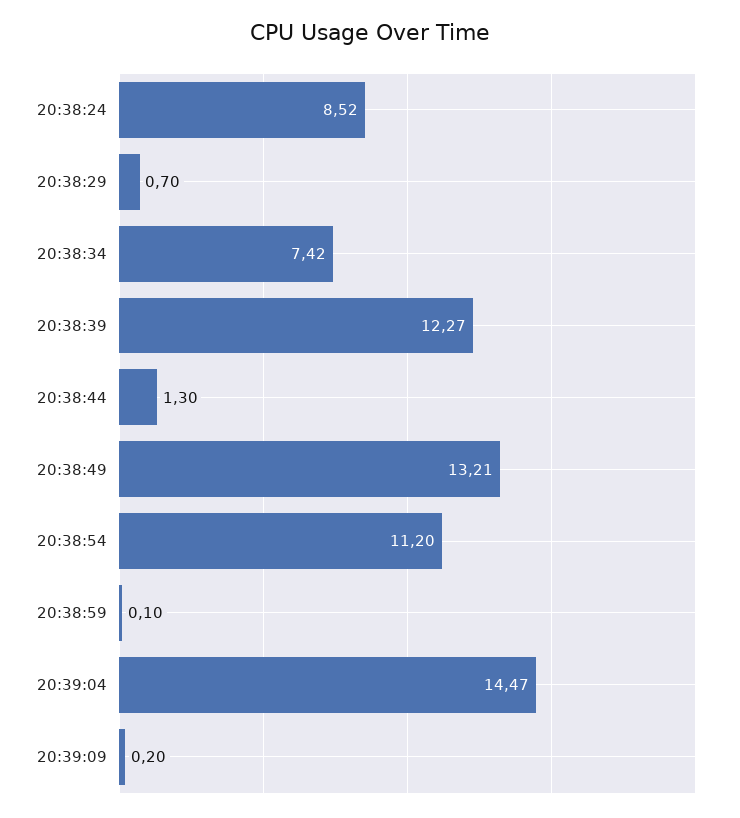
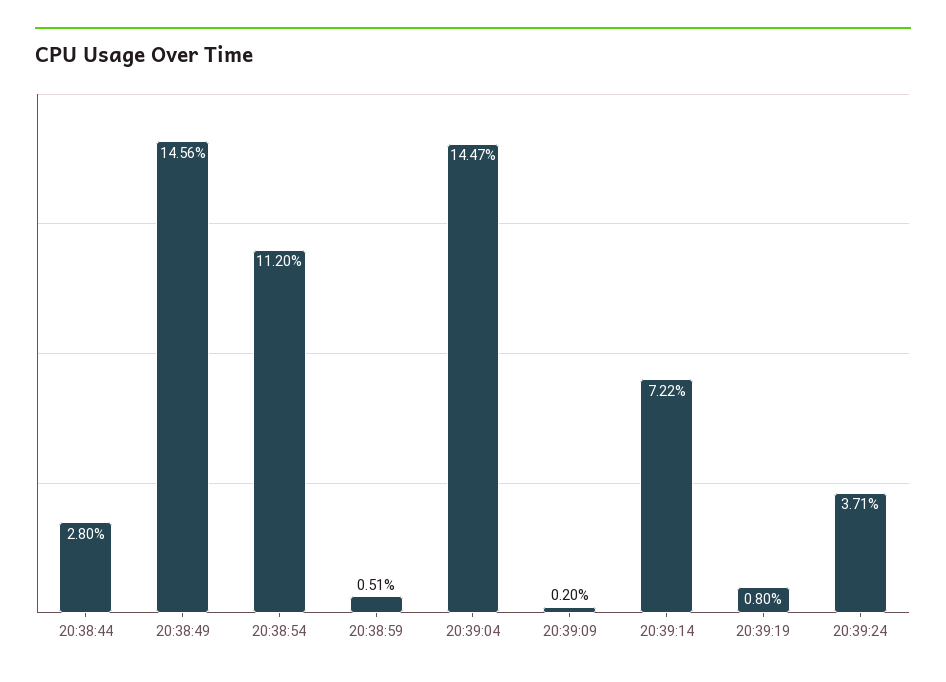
20:38:24: 8.52 -> none
20:38:29: 0.7 -> none
20:38:34: 7.42 -> none
20:38:39: 12.27 -> none
20:38:44: 1.3 -> 2.8
20:38:49: 13.21 -> 14.56
20:38:59: 0.1 -> 0.51
20:39:14: none -> 7.22
20:39:19: none -> 0.8
20:39:24: none -> 3.71

